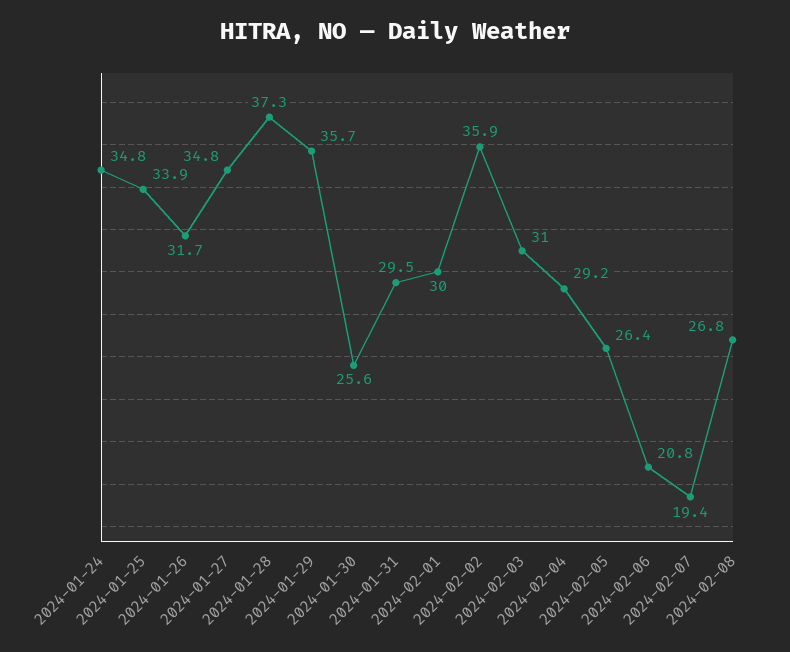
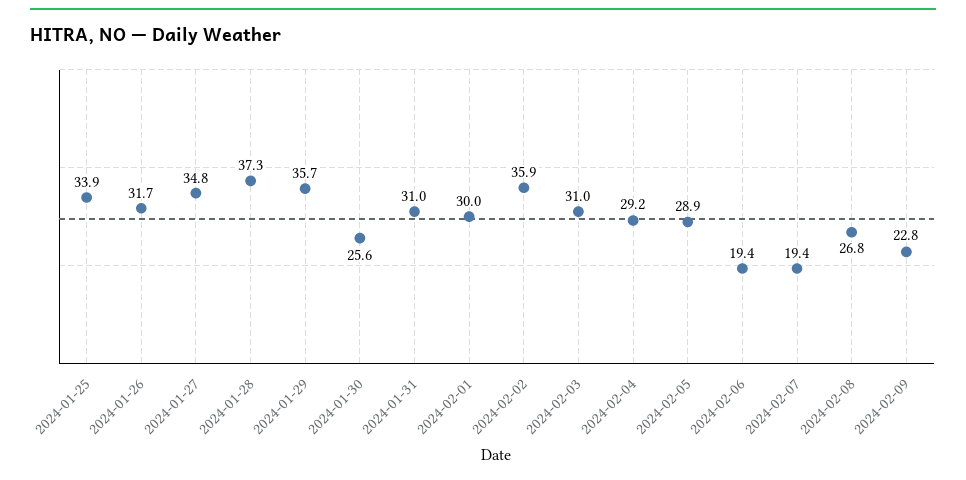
2024-01-24: 34.8 -> none
2024-01-31: 29.5 -> 31
2024-02-05: 26.4 -> 28.9
2024-02-06: 20.8 -> 19.4
2024-02-09: none -> 22.8

